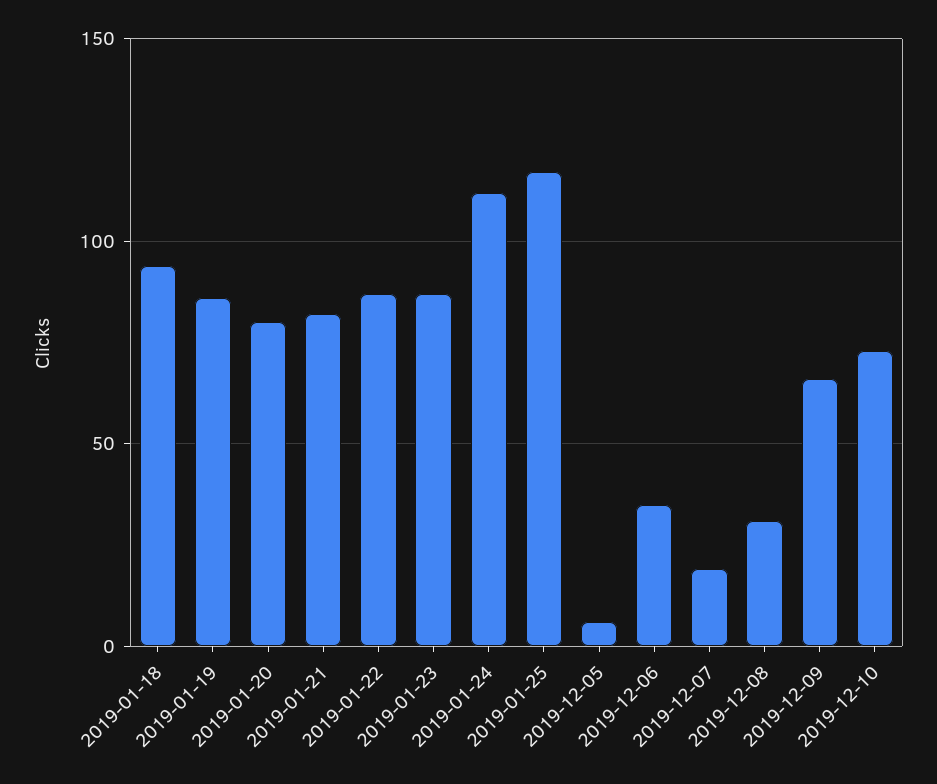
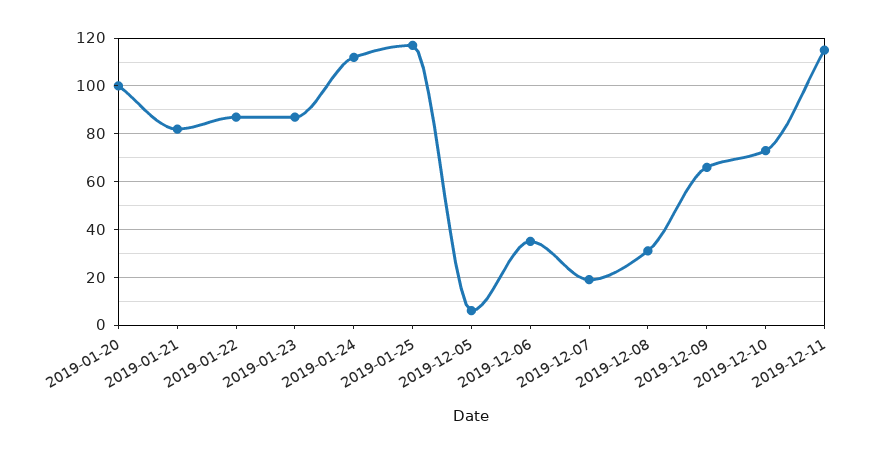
2019-01-18: 95 -> none
2019-01-19: 85 -> none
2019-01-20: 80 -> 100
2019-12-11: none -> 115

